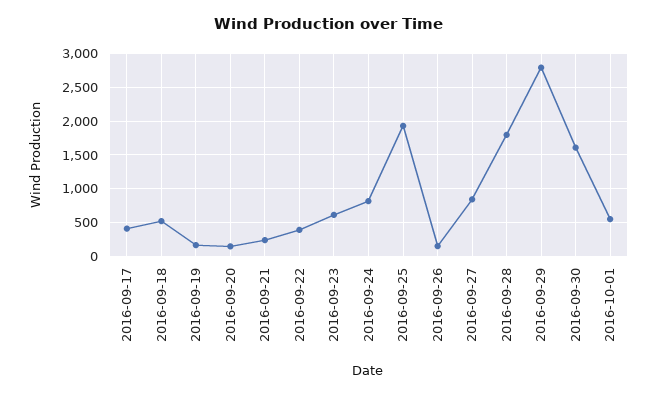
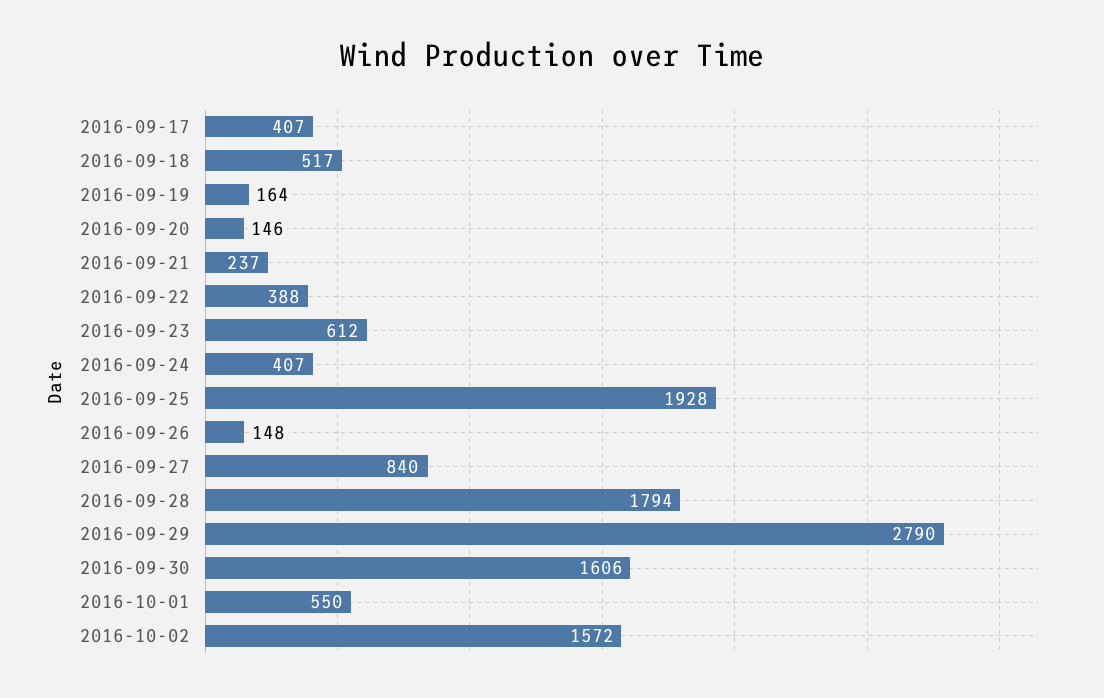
2016-09-24: 800 -> 407
2016-10-02: none -> 1572

